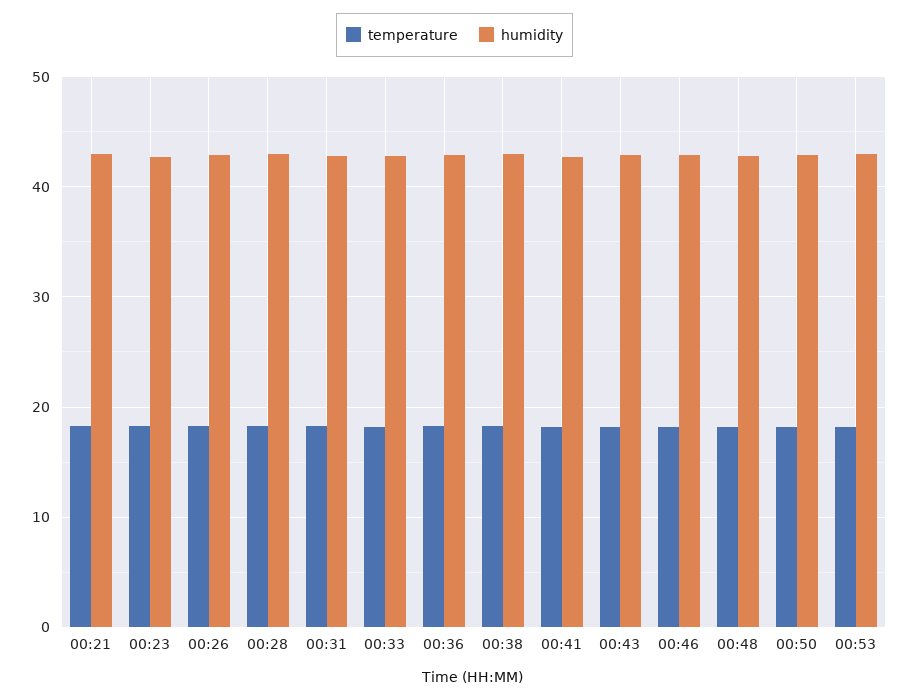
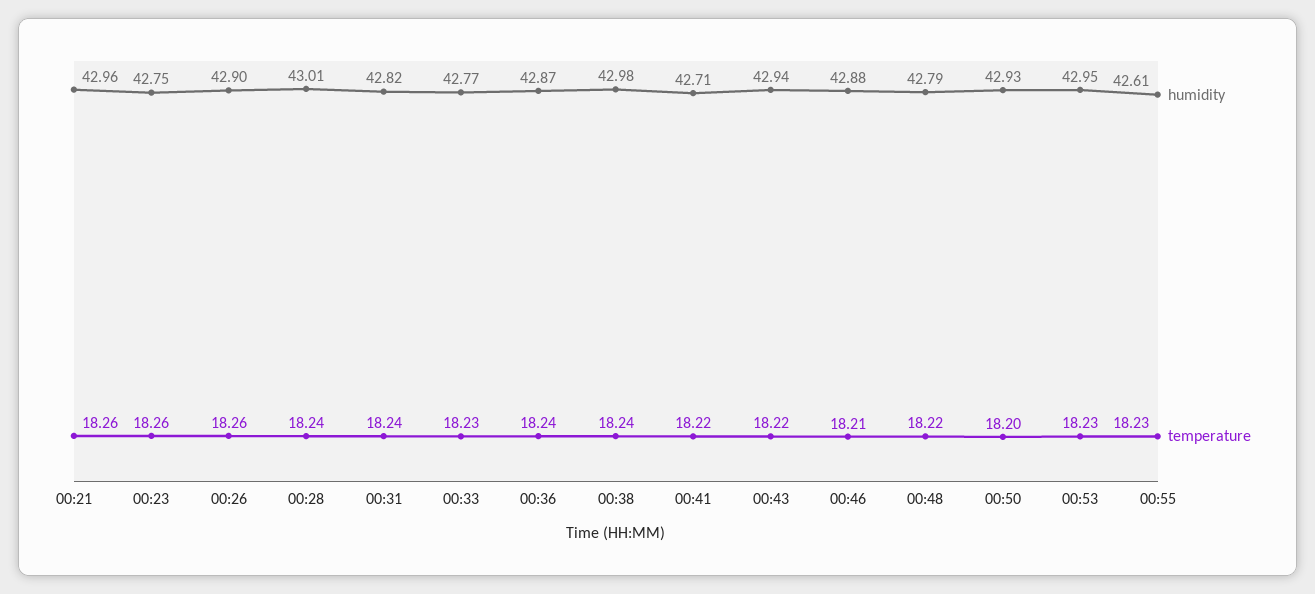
humidity, 00:55: none -> 42.61
temperature, 00:55: none -> 18.23

